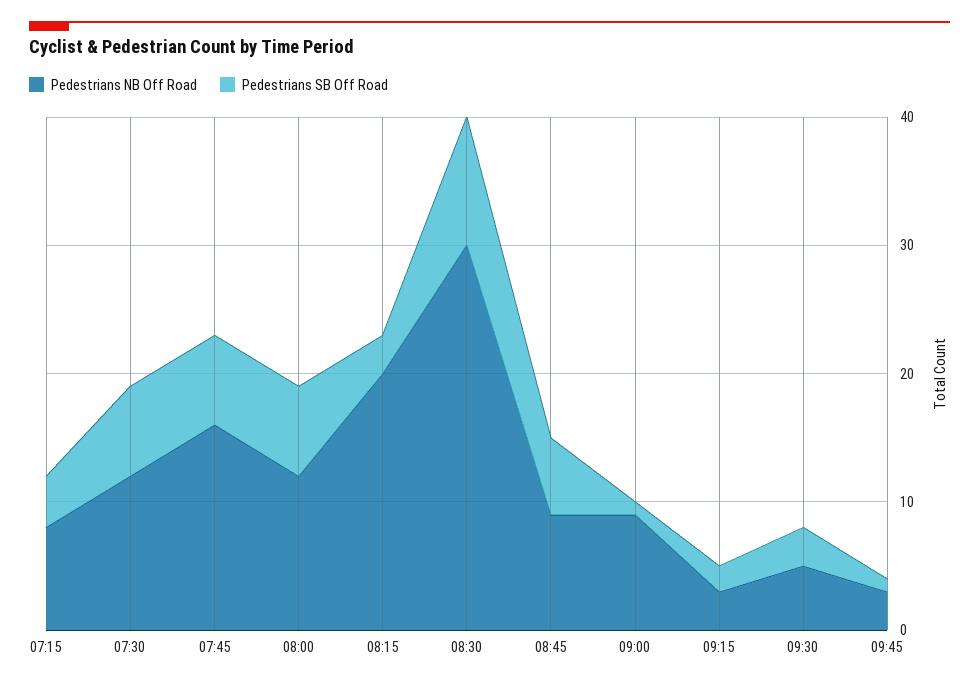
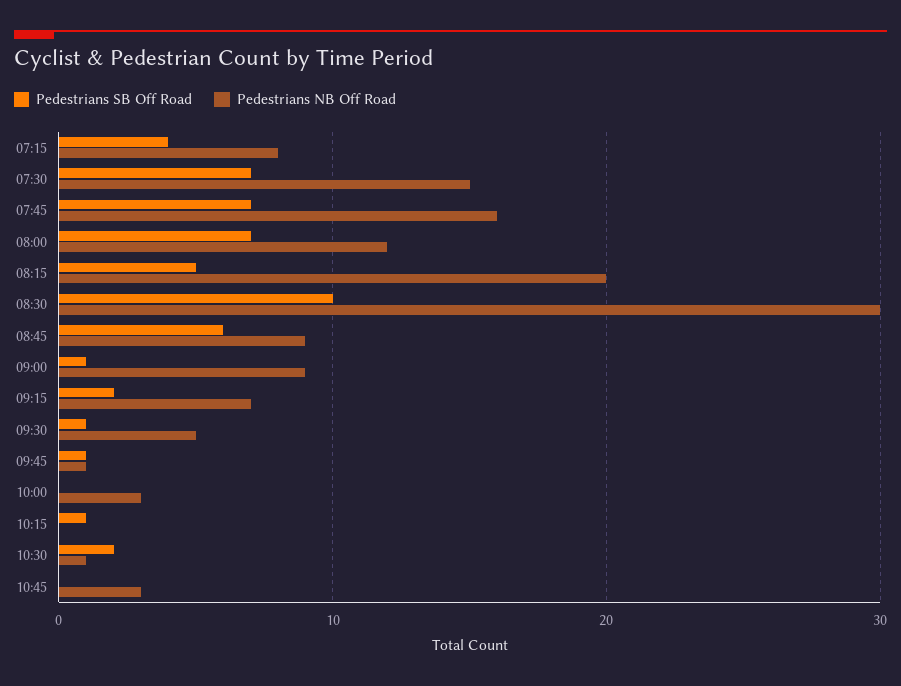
Pedestrians NB Off Road, 07:30: 12 -> 15
Pedestrians SB Off Road, 08:15: 3 -> 5
Pedestrians NB Off Road, 09:15: 3 -> 7
Pedestrians SB Off Road, 09:30: 3 -> 1
Pedestrians NB Off Road, 09:45: 3 -> 1
Pedestrians SB Off Road, 10:00: none -> 0
Pedestrians NB Off Road, 10:00: none -> 3
Pedestrians SB Off Road, 10:15: none -> 1
Pedestrians NB Off Road, 10:15: none -> 0
Pedestrians SB Off Road, 10:30: none -> 2
Pedestrians NB Off Road, 10:30: none -> 1
Pedestrians SB Off Road, 10:45: none -> 0
Pedestrians NB Off Road, 10:45: none -> 3

